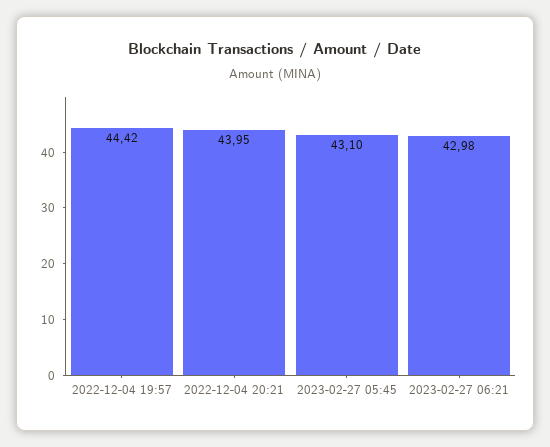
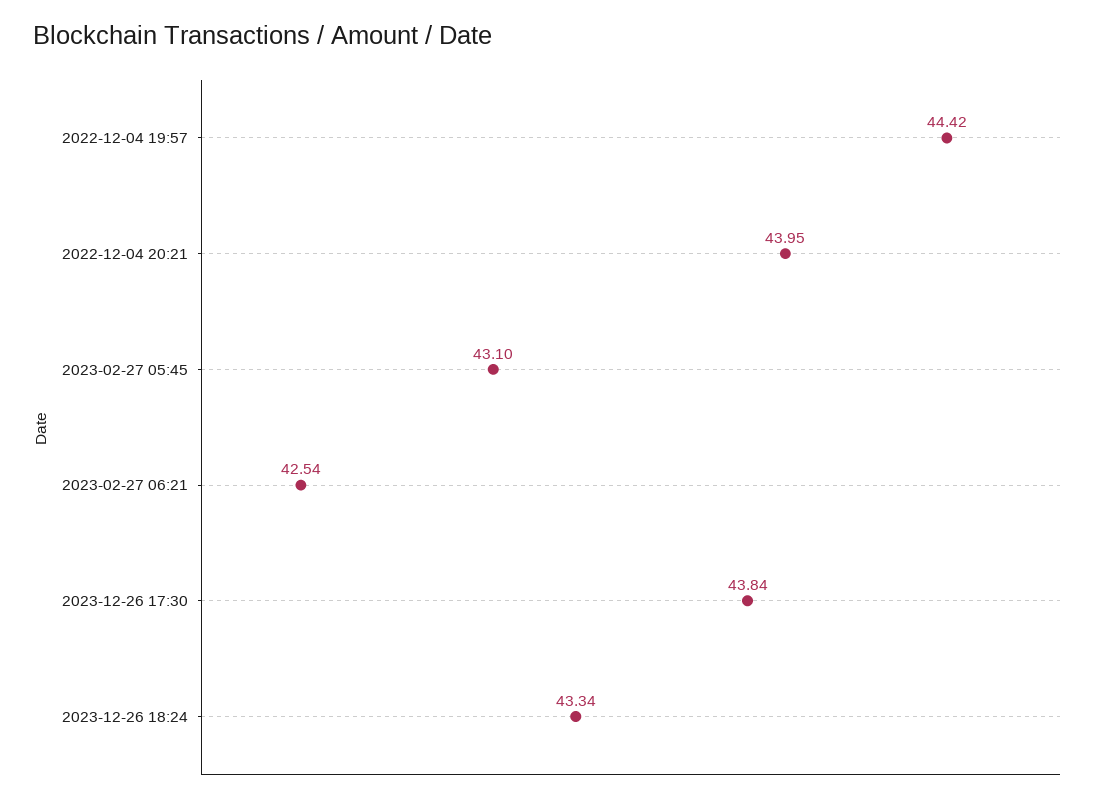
2023-02-27 06:21: 42.98 -> 42.54
2023-12-26 17:30: none -> 43.84
2023-12-26 18:24: none -> 43.34

